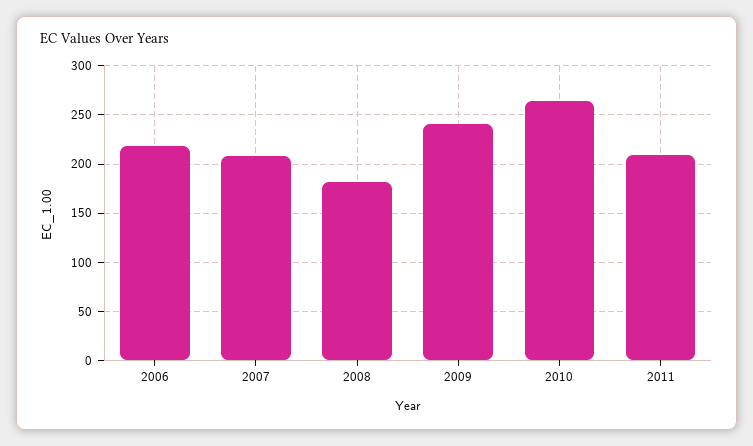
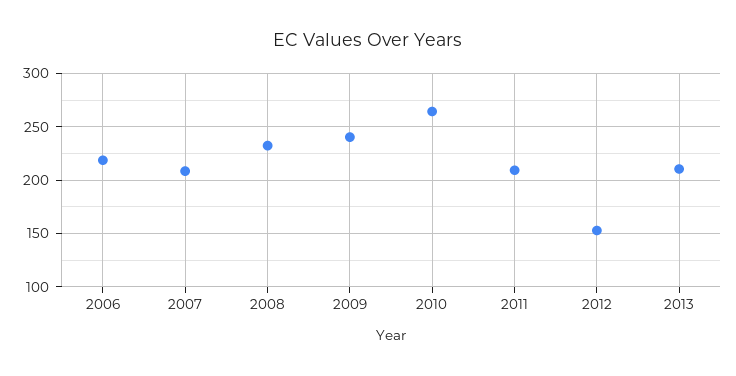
2008: 180 -> 230
2012: none -> 150
2013: none -> 210

